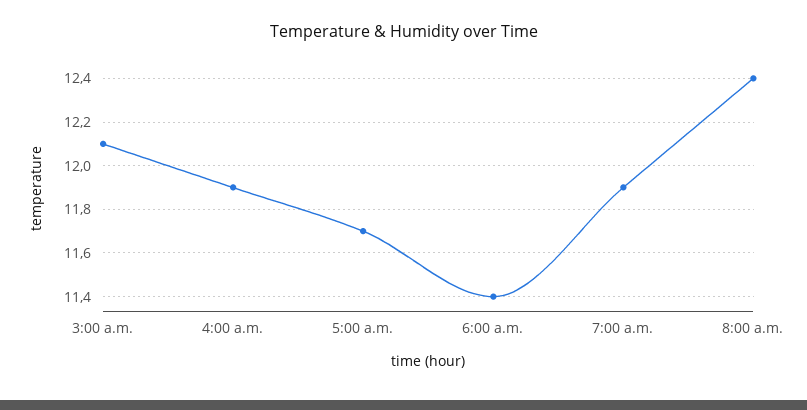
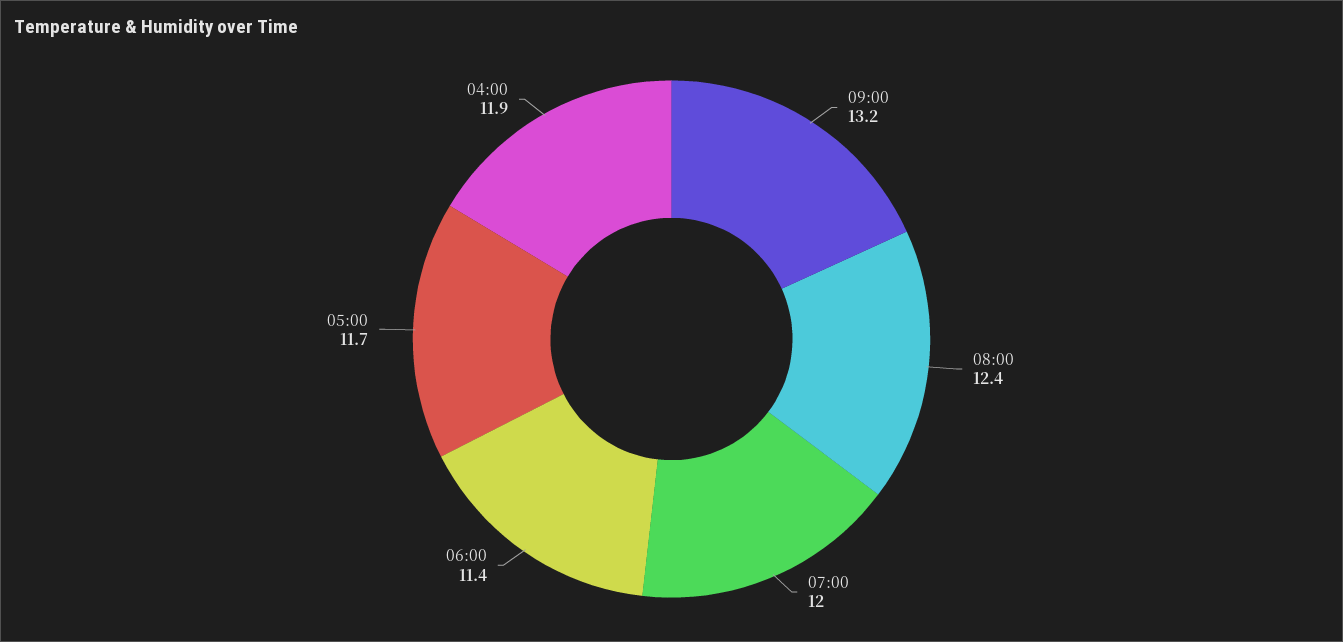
3:00 a.m.: 12.1 -> none
7:00 a.m.: 11.9 -> 12
09:00: none -> 13.2

